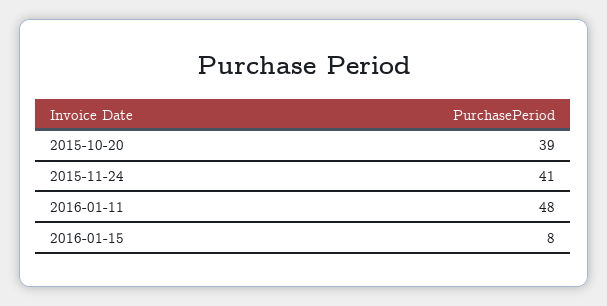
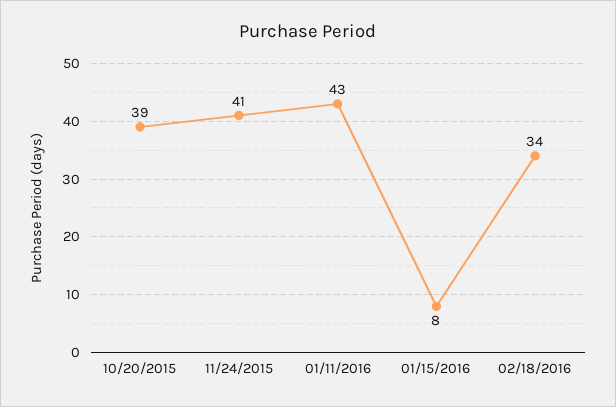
2016-01-11: 48 -> 43
02/18/2016: none -> 34

